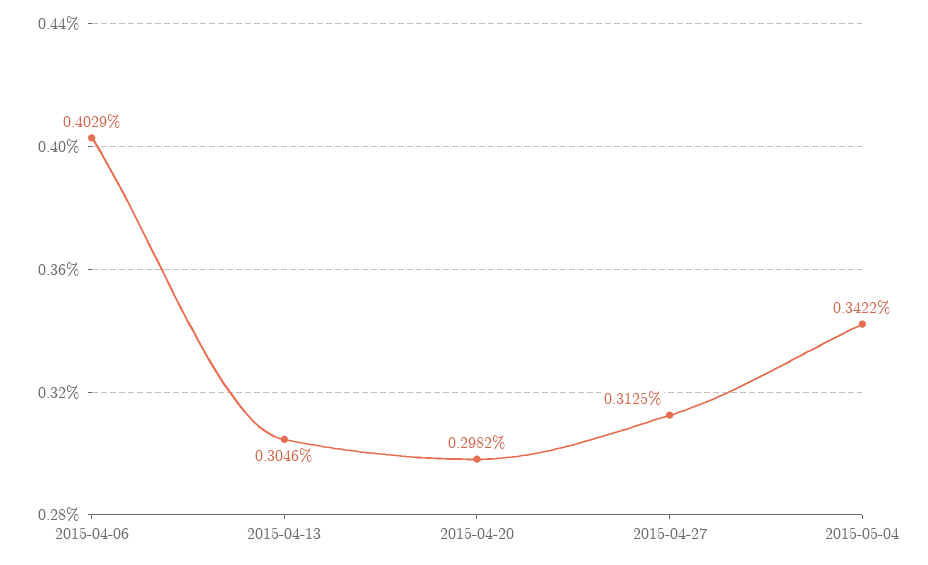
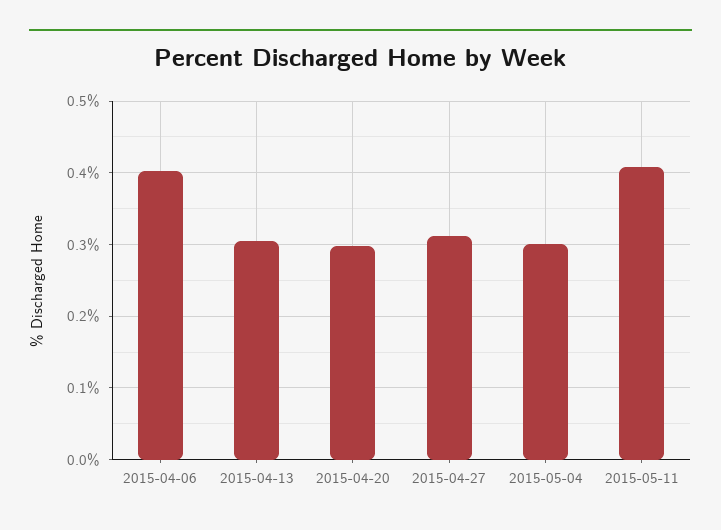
2015-05-04: 0.3422 -> 0.3
2015-05-11: none -> 0.41

